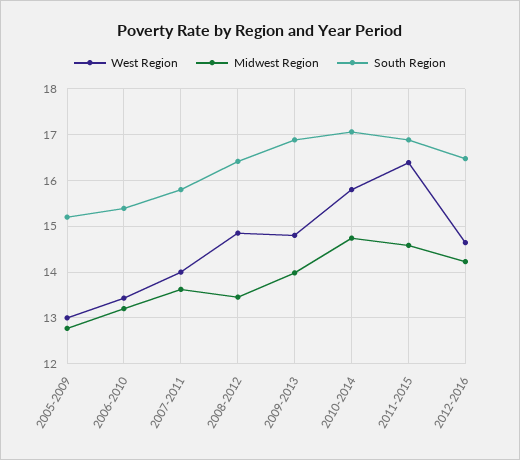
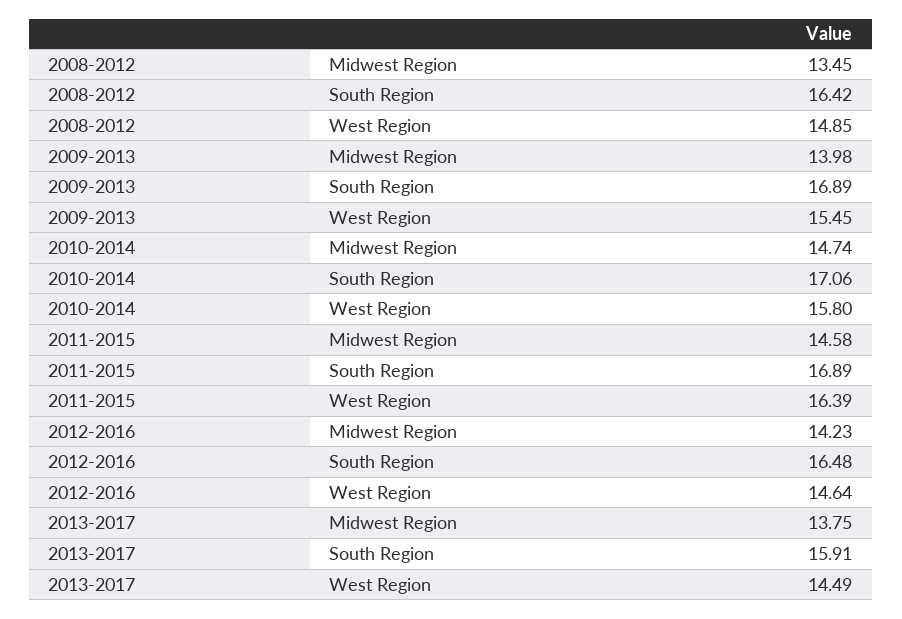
West Region, 2005-2009: 13 -> none
Midwest Region, 2005-2009: 12.8 -> none
South Region, 2005-2009: 15.2 -> none
West Region, 2006-2010: 13.4 -> none
Midwest Region, 2006-2010: 13.2 -> none
South Region, 2006-2010: 15.4 -> none
West Region, 2007-2011: 14 -> none
Midwest Region, 2007-2011: 13.6 -> none
South Region, 2007-2011: 15.8 -> none
West Region, 2009-2013: 14.8 -> 15.45
Midwest Region, 2013-2017: none -> 13.75
South Region, 2013-2017: none -> 15.91
West Region, 2013-2017: none -> 14.49

